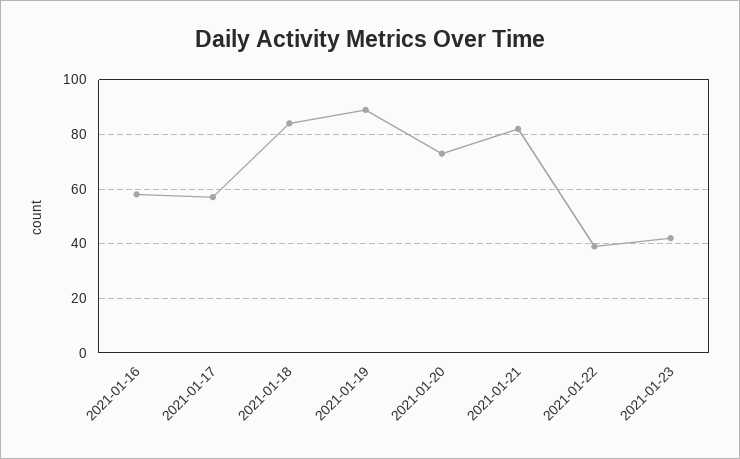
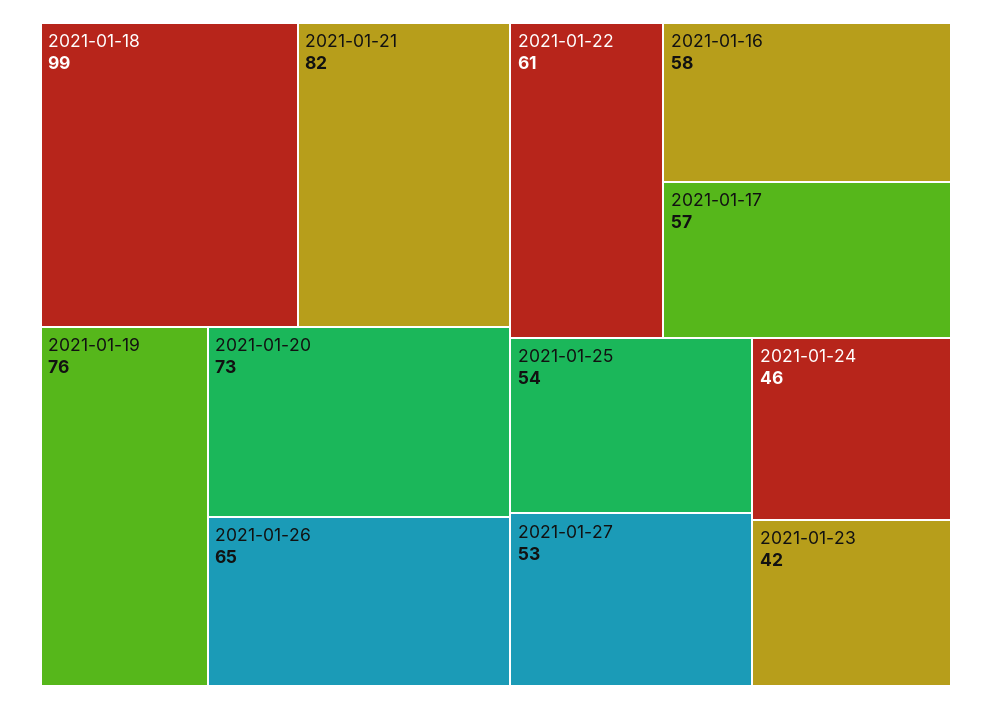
2021-01-18: 85 -> 99
2021-01-19: 90 -> 76
2021-01-22: 40 -> 61
2021-01-26: none -> 65
2021-01-25: none -> 54
2021-01-27: none -> 53
2021-01-24: none -> 46

